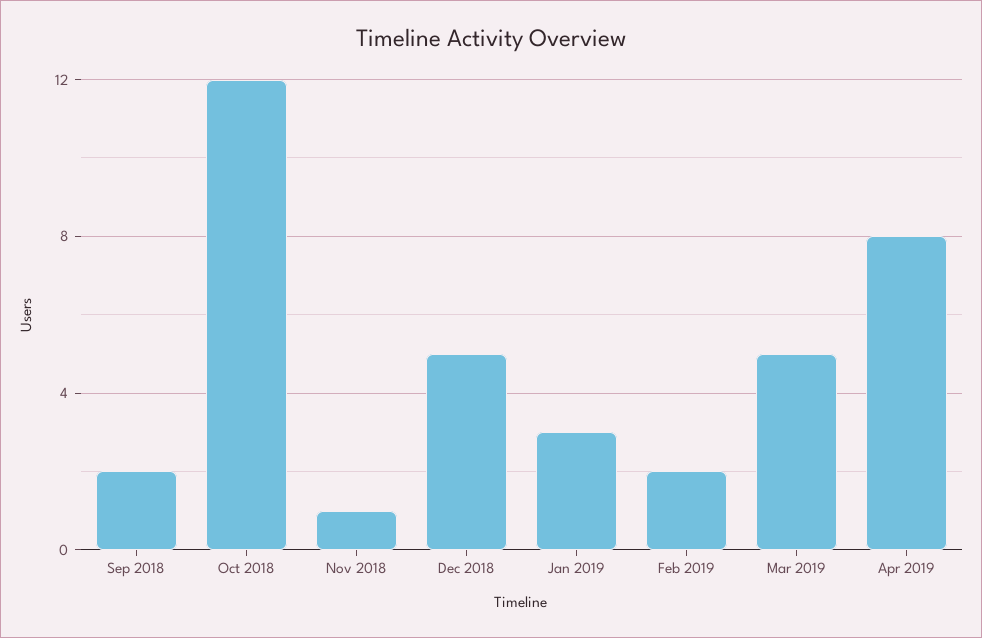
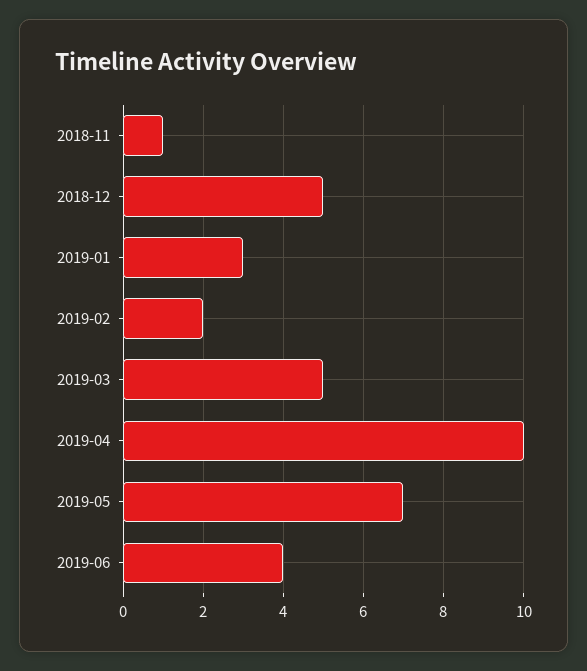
Sep 2018: 2 -> none
Oct 2018: 12 -> none
Apr 2019: 8 -> 10
2019-05: none -> 7
2019-06: none -> 4

